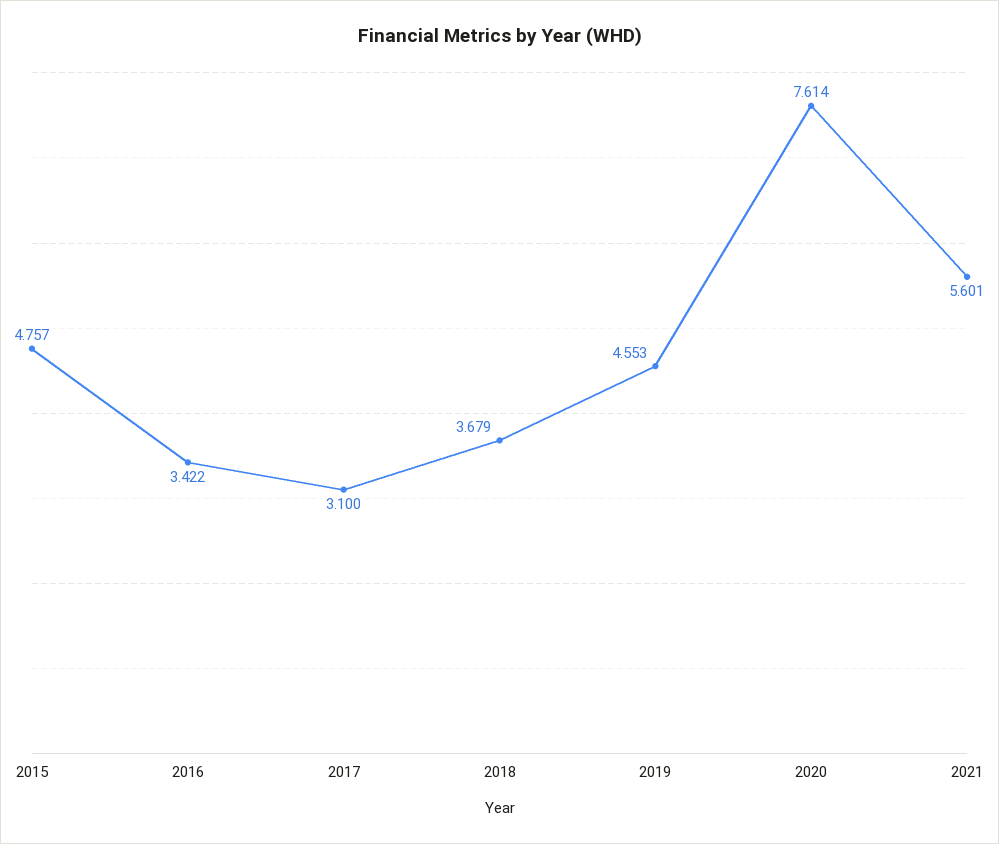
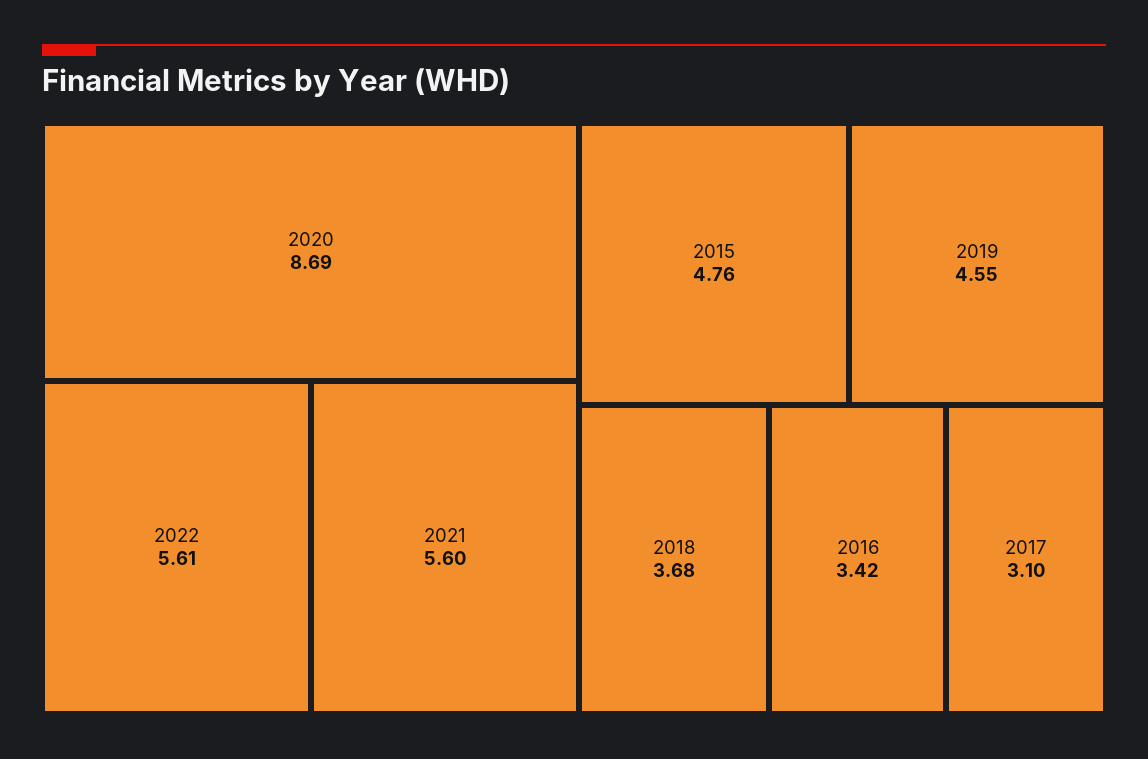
2020: 7.614 -> 8.69
2022: none -> 5.61

